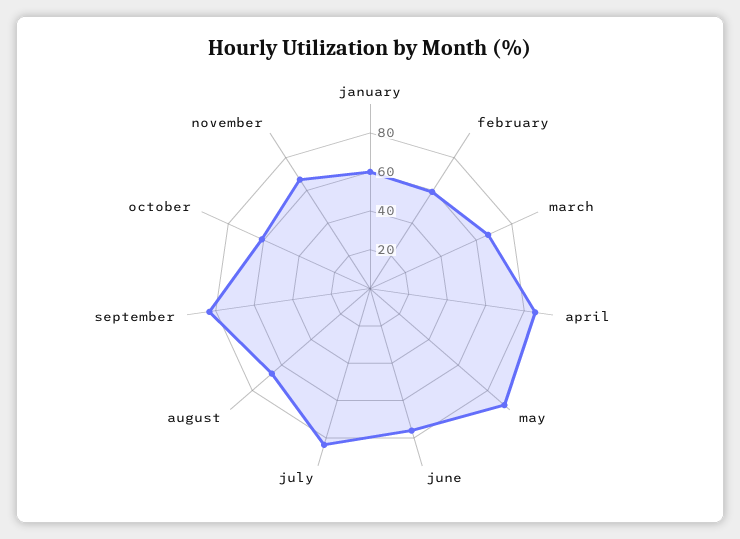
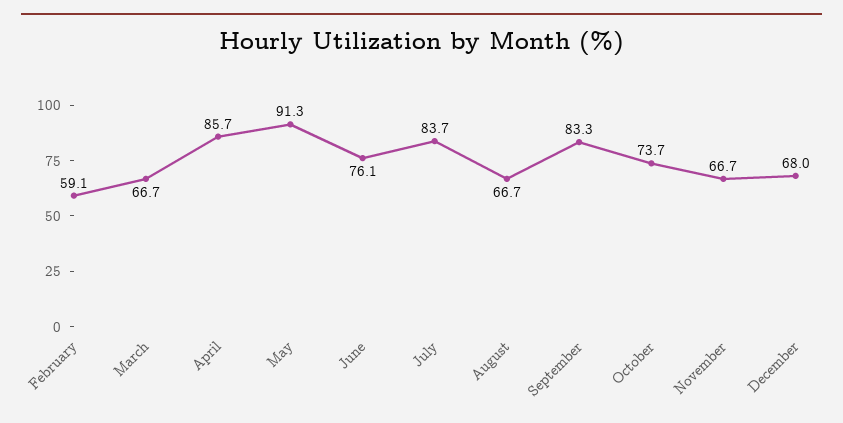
january: 60 -> none
october: 60 -> 73.7
December: none -> 68

